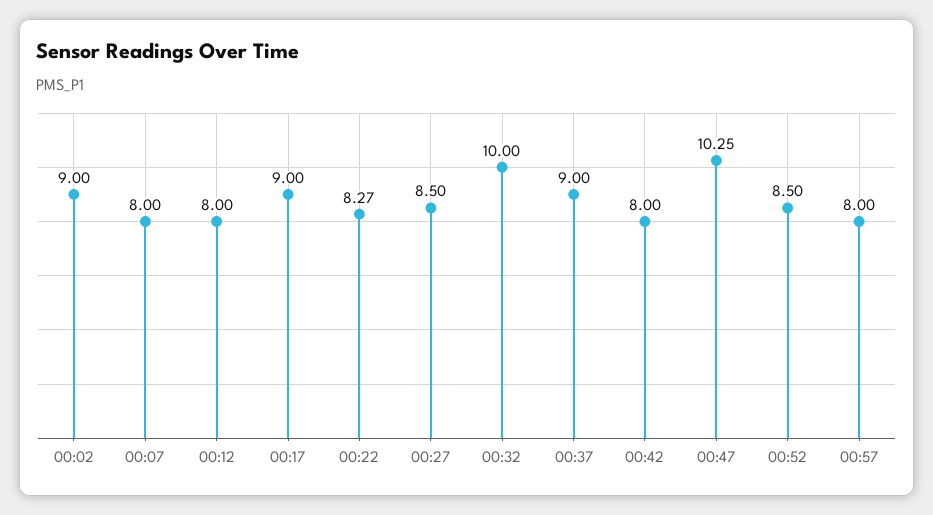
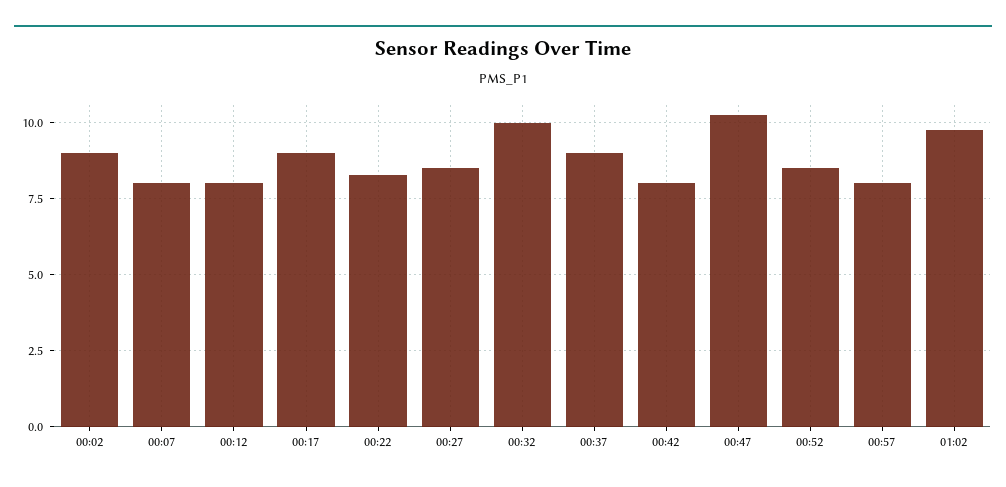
01:02: none -> 9.75

